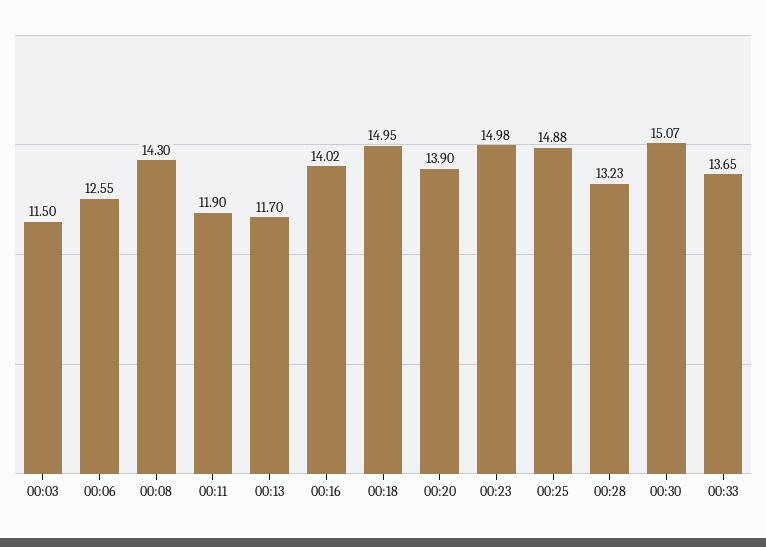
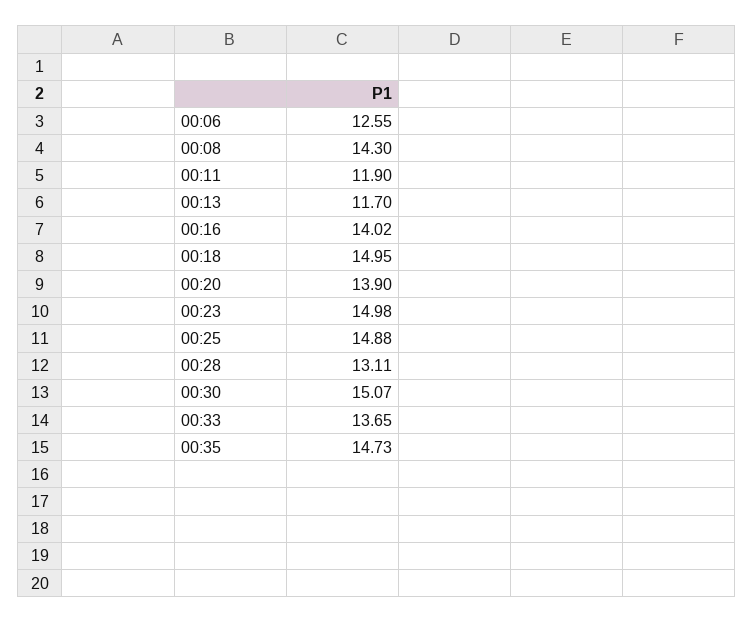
00:03: 11.5 -> none
00:28: 13.23 -> 13.11
00:35: none -> 14.73

